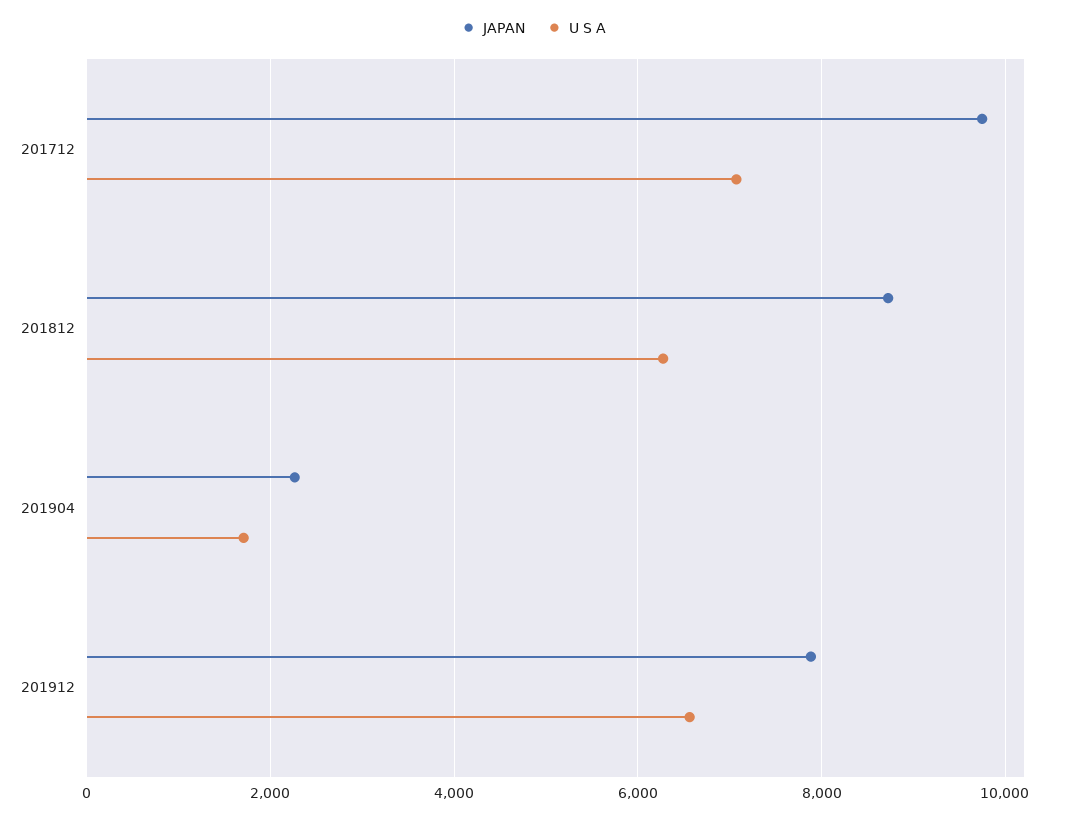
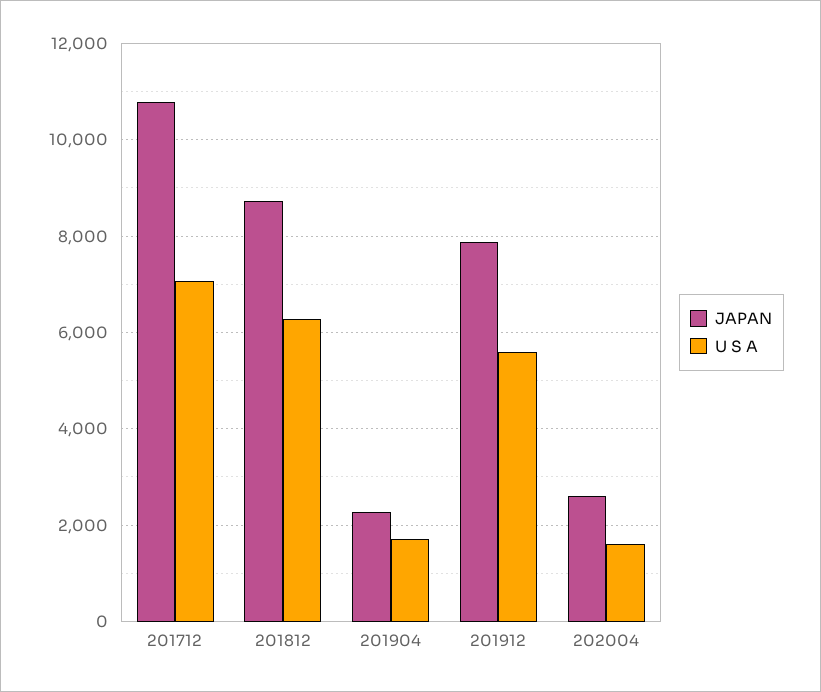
JAPAN, 201712: 9800 -> 10800
U S A, 201912: 6600 -> 5600
JAPAN, 202004: none -> 2600
U S A, 202004: none -> 1600

